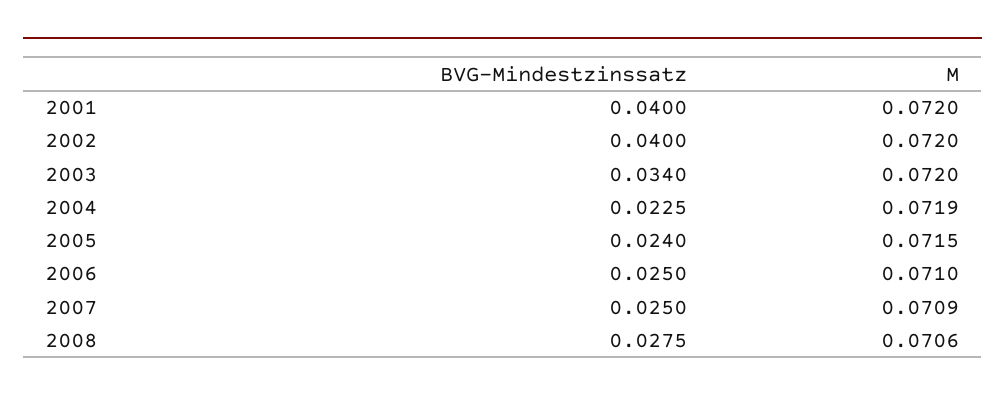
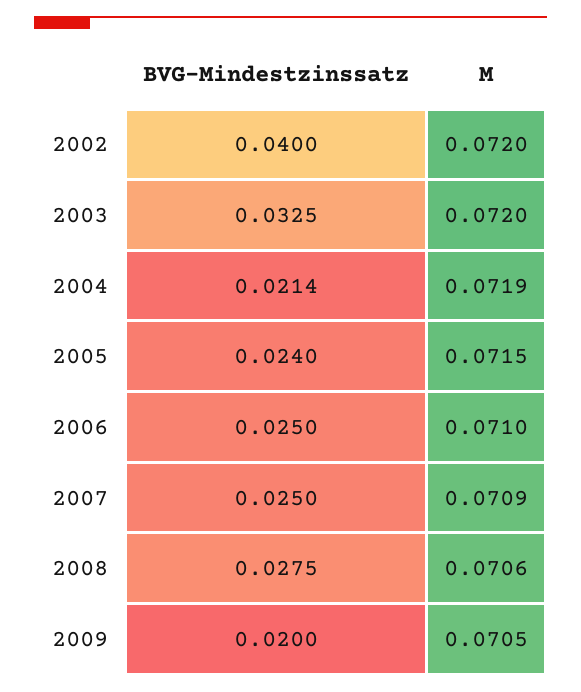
BVG-Mindestzinssatz, 2001: 0.04 -> none
M, 2001: 0.072 -> none
BVG-Mindestzinssatz, 2003: 0.034 -> 0.0325
BVG-Mindestzinssatz, 2004: 0.0225 -> 0.0214
BVG-Mindestzinssatz, 2009: none -> 0.02
M, 2009: none -> 0.0705

